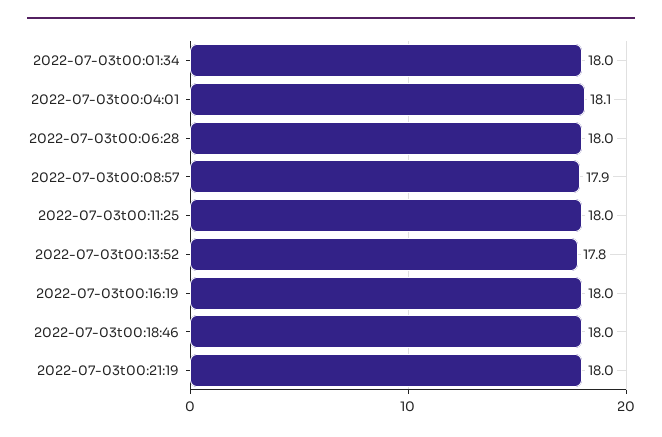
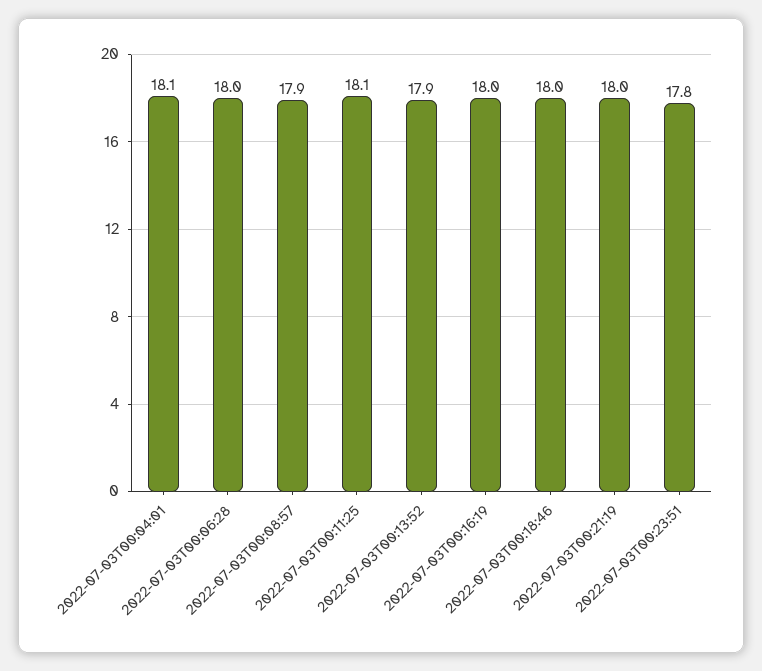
2022-07-03t00:01:34: 18 -> none
2022-07-03t00:11:25: 18 -> 18.1
2022-07-03t00:13:52: 17.8 -> 17.9
2022-07-03T00:23:51: none -> 17.8

